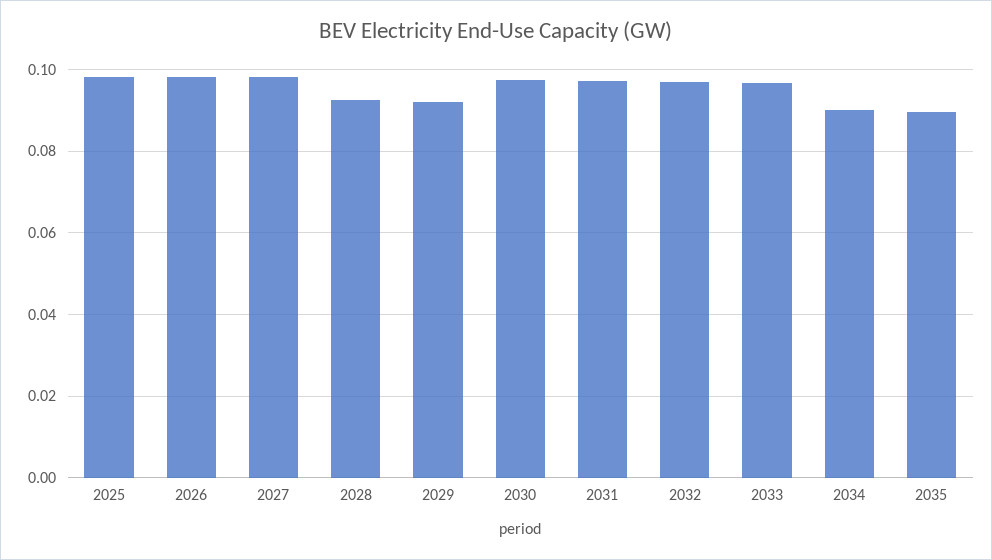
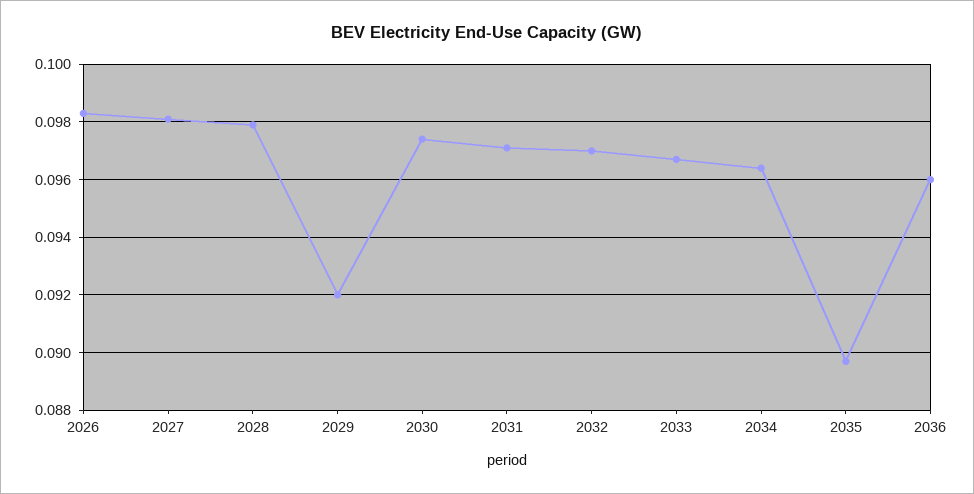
2025: 0.098 -> none
2028: 0.092 -> 0.098
2034: 0.09 -> 0.0965
2036: none -> 0.096

